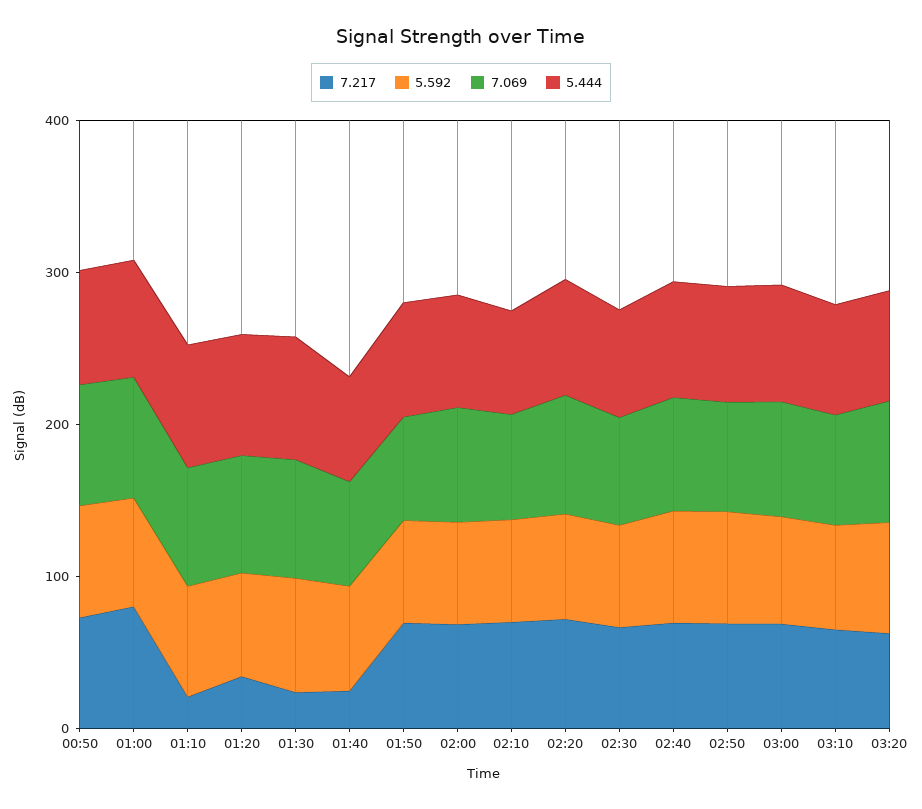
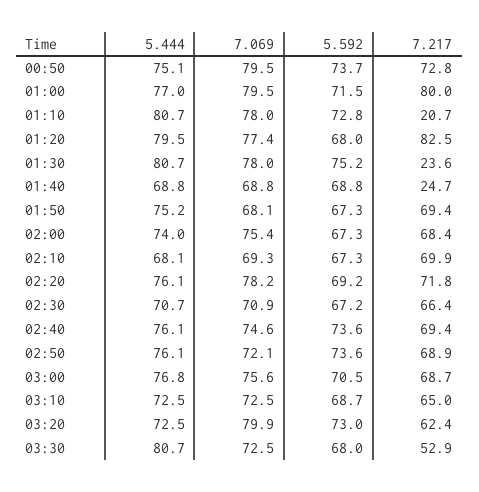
7.217, 01:20: 40 -> 82.5
5.444, 03:30: none -> 80.7
7.069, 03:30: none -> 72.5
5.592, 03:30: none -> 68
7.217, 03:30: none -> 52.9

